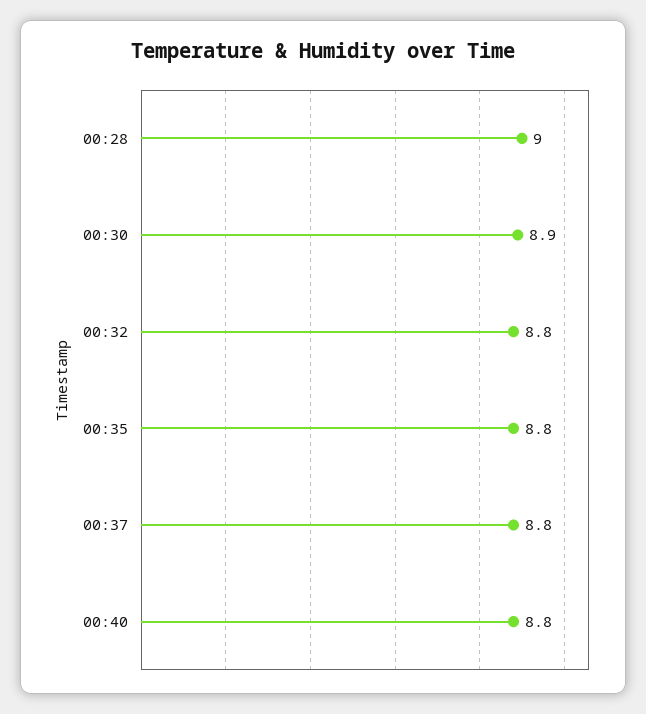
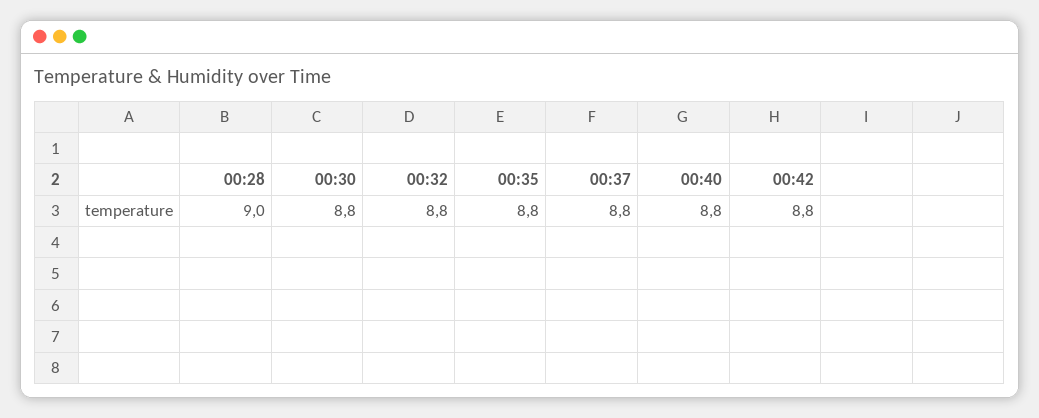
00:30: 8.9 -> 8.8
00:42: none -> 8.8

